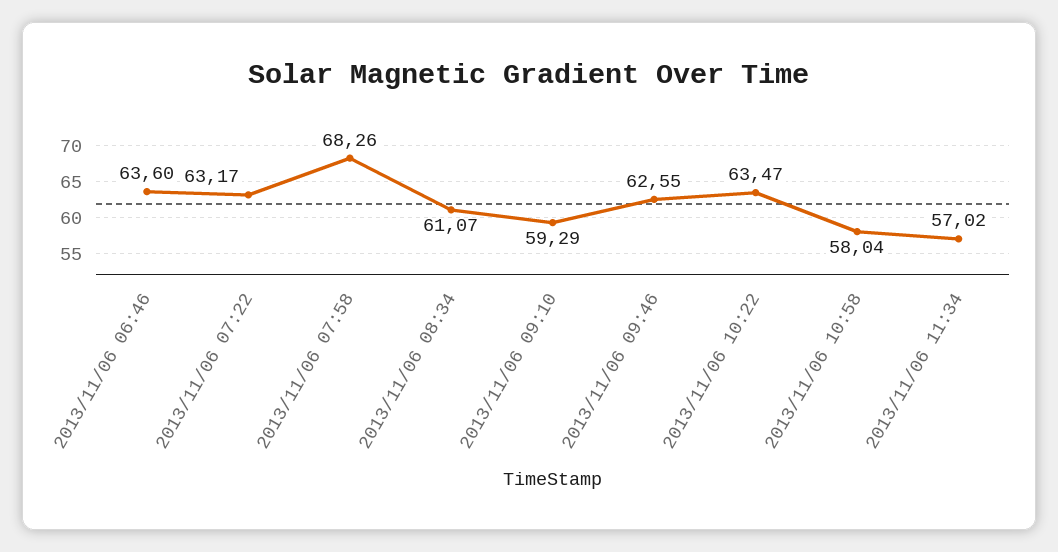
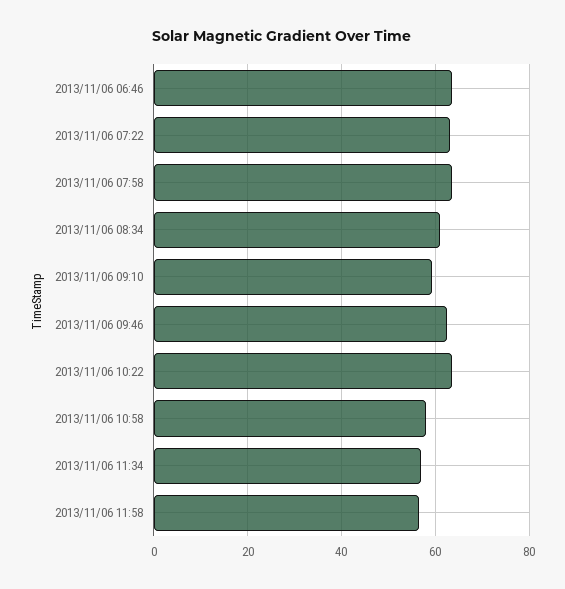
2013/11/06 07:58: 68.26 -> 64
2013/11/06 11:58: none -> 56

